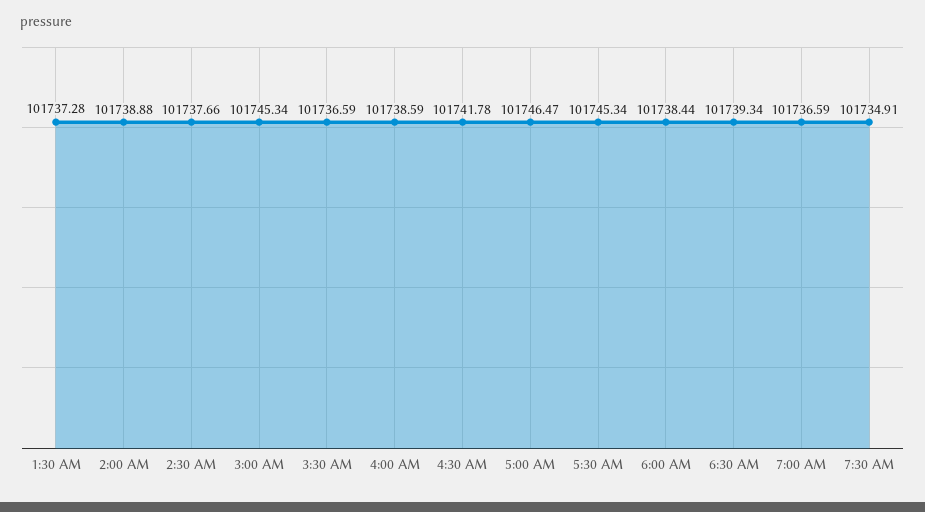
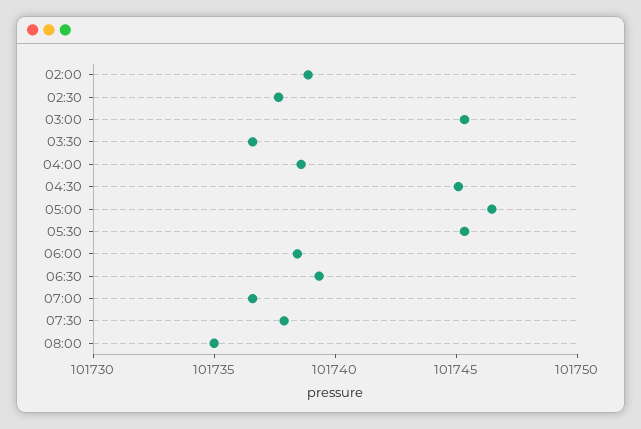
1:30 AM: 101737.28 -> none
4:30 AM: 101741.78 -> 101745
7:30 AM: 101734.91 -> 101738
08:00: none -> 101735

